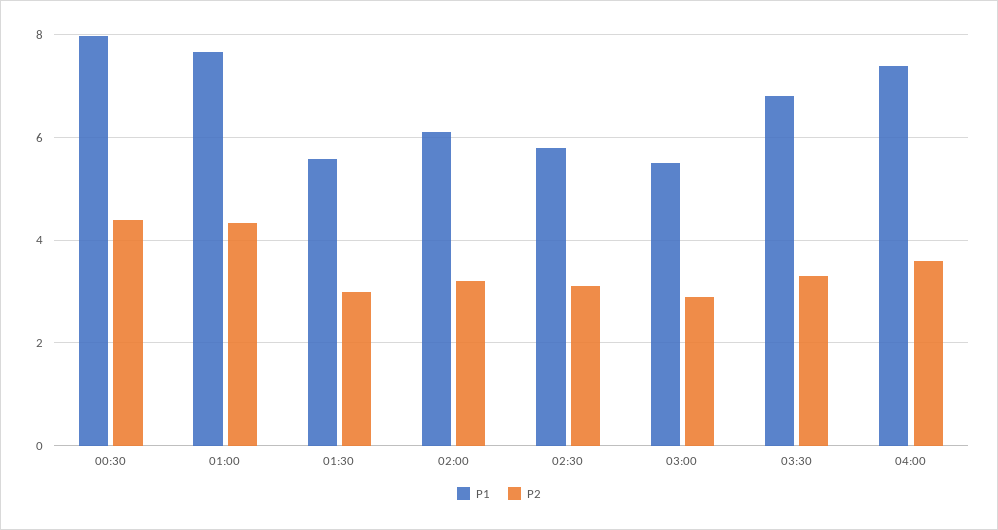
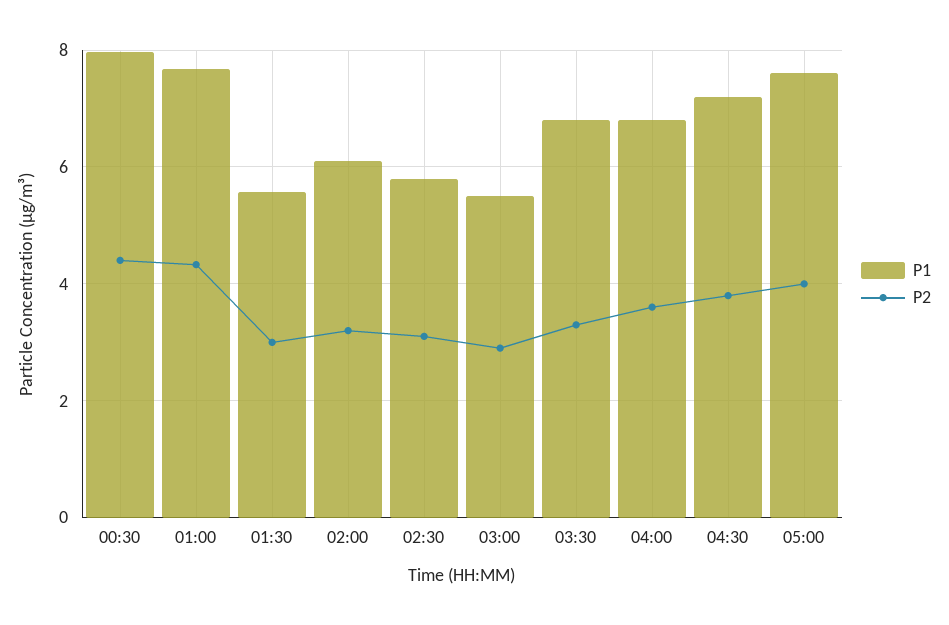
P1, 04:00: 7.4 -> 6.8
P1, 04:30: none -> 7.2
P2, 04:30: none -> 3.8
P1, 05:00: none -> 7.6
P2, 05:00: none -> 4

